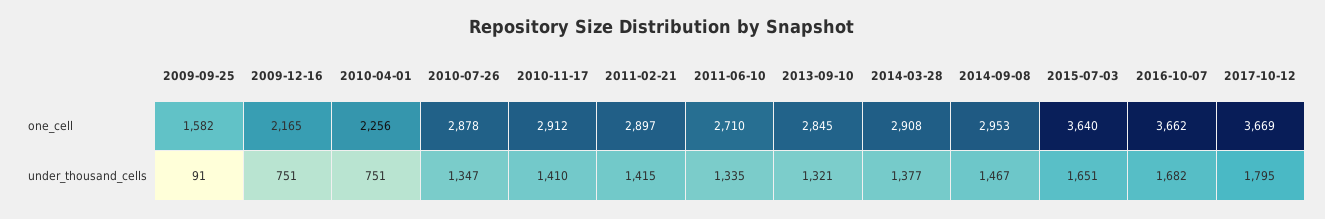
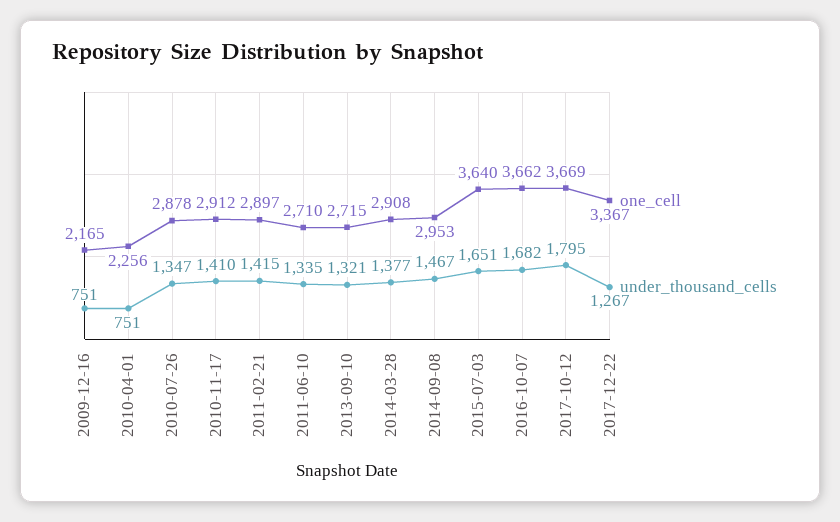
one_cell, 2009-09-25: 1582 -> none
one_cell, 2013-09-10: 2845 -> 2715
under_thousand_cells, 2009-09-25: 91 -> none
one_cell, 2017-12-22: none -> 3367
under_thousand_cells, 2017-12-22: none -> 1267

